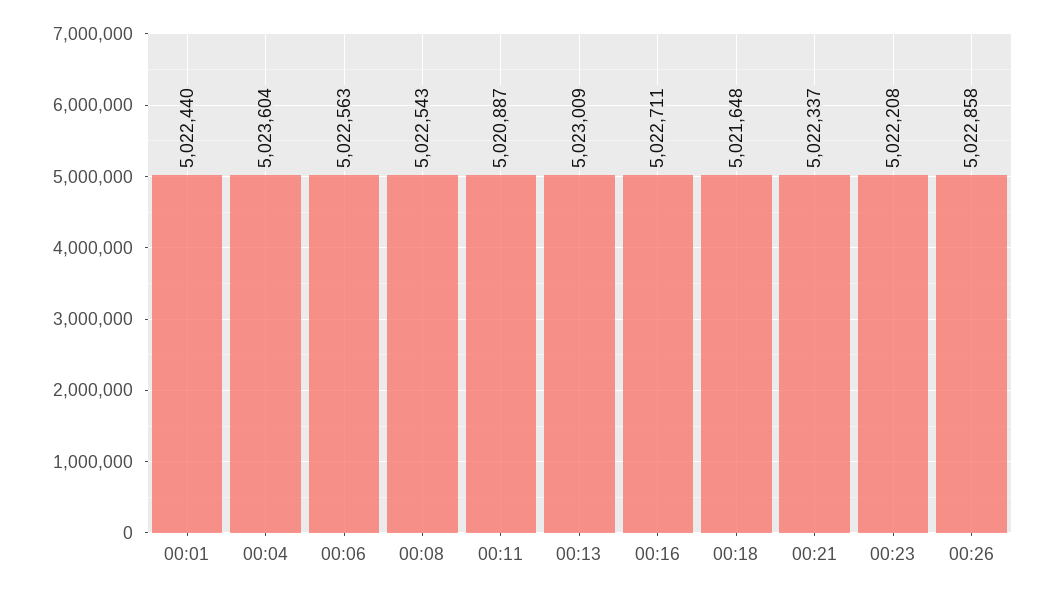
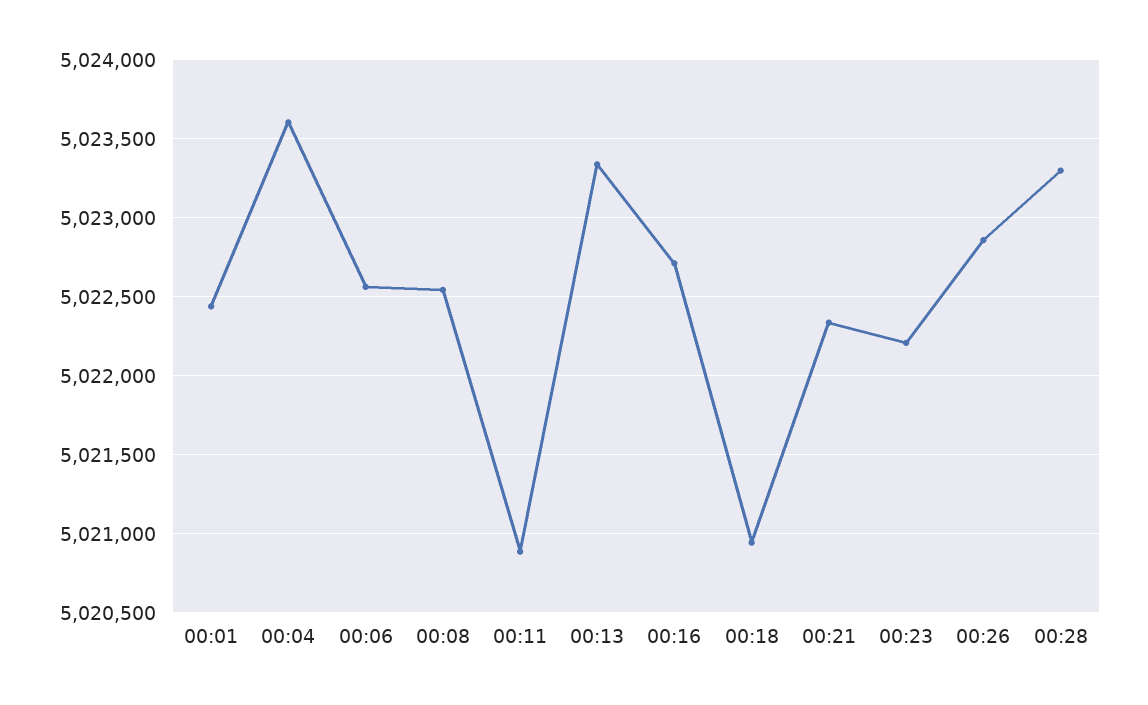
00:13: 5023009 -> 5023350
00:18: 5021648 -> 5020950
00:28: none -> 5023300

